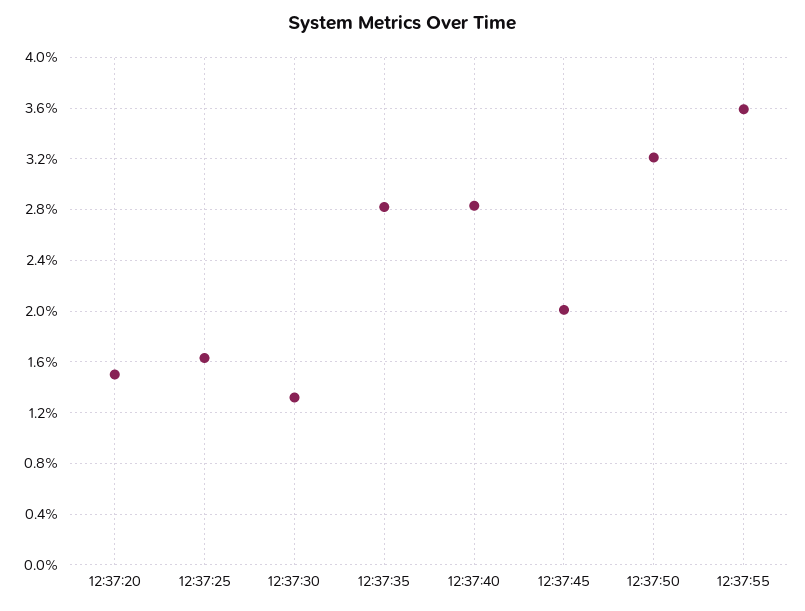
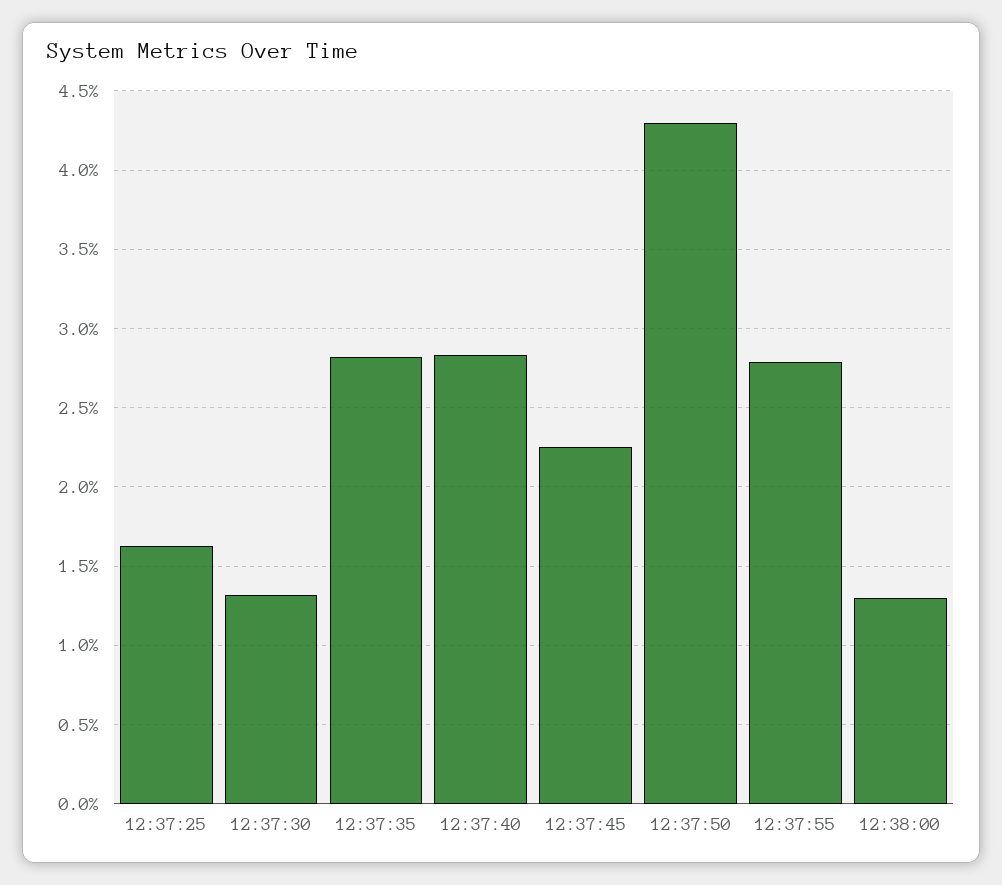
12:37:20: 1.5 -> none
12:37:45: 2 -> 2.25
12:37:50: 3.2 -> 4.3
12:37:55: 3.6 -> 2.8
12:38:00: none -> 1.3

